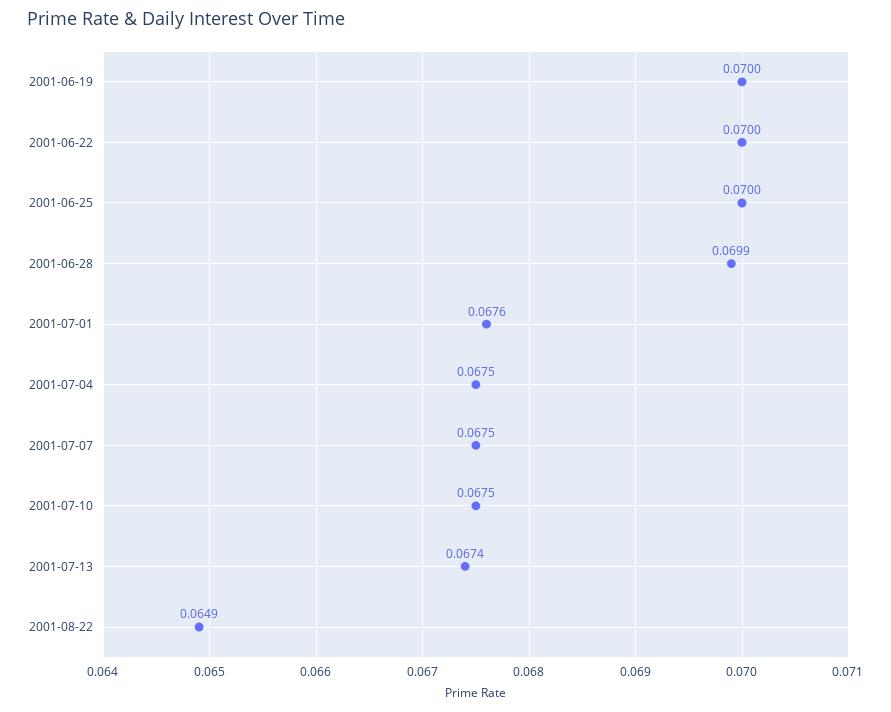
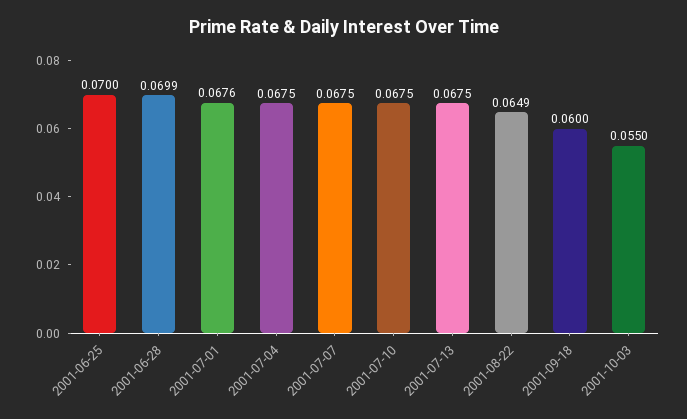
2001-06-19: 0.07 -> none
2001-06-22: 0.07 -> none
2001-07-13: 0.0674 -> 0.0675
2001-09-18: none -> 0.06
2001-10-03: none -> 0.055

